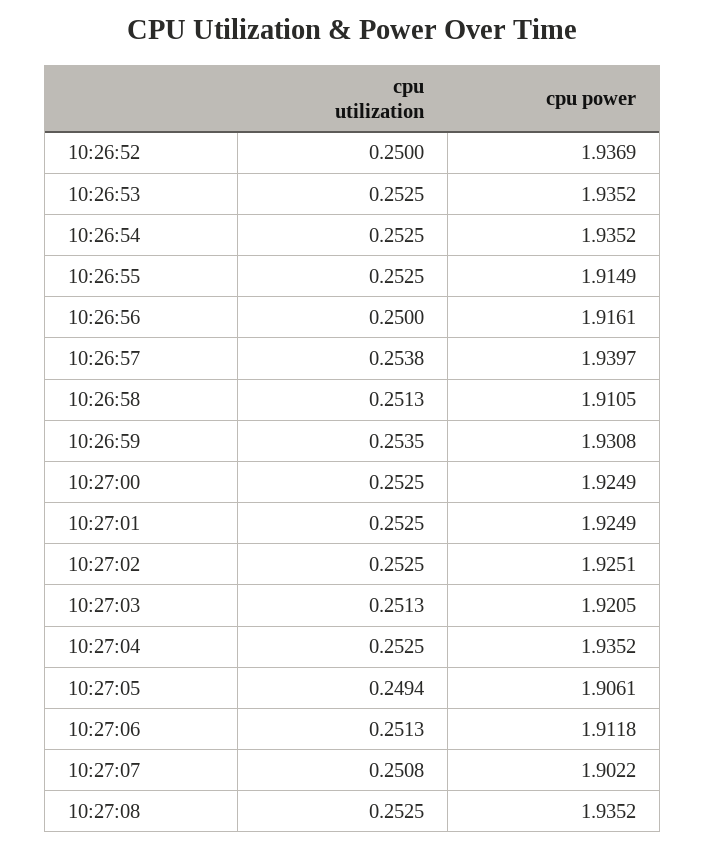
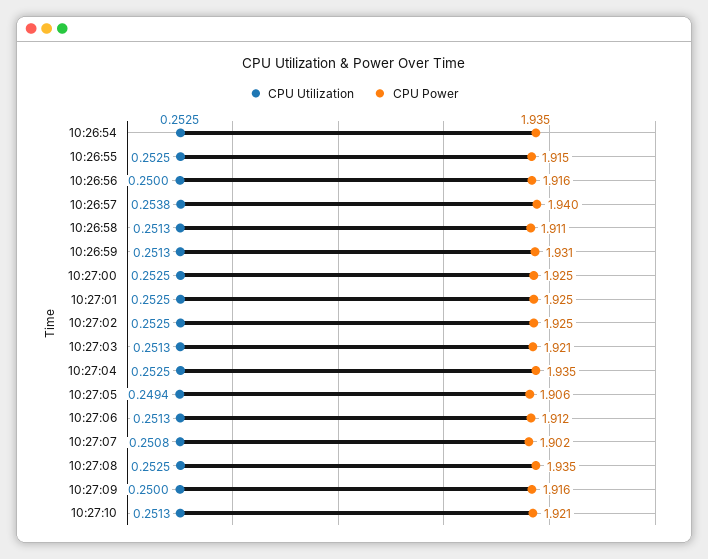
cpu utilization, 10:26:52: 0.25 -> none
cpu power, 10:26:52: 1.9369 -> none
cpu utilization, 10:26:53: 0.2525 -> none
cpu power, 10:26:53: 1.9352 -> none
cpu utilization, 10:26:59: 0.2535 -> 0.2513
cpu utilization, 10:27:09: none -> 0.25
cpu power, 10:27:09: none -> 1.916
cpu utilization, 10:27:10: none -> 0.2513
cpu power, 10:27:10: none -> 1.921

